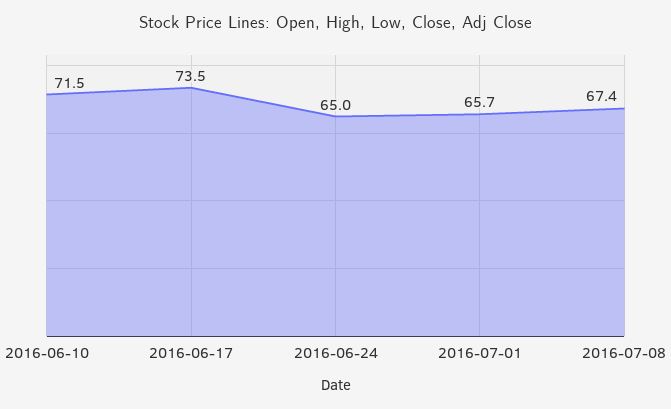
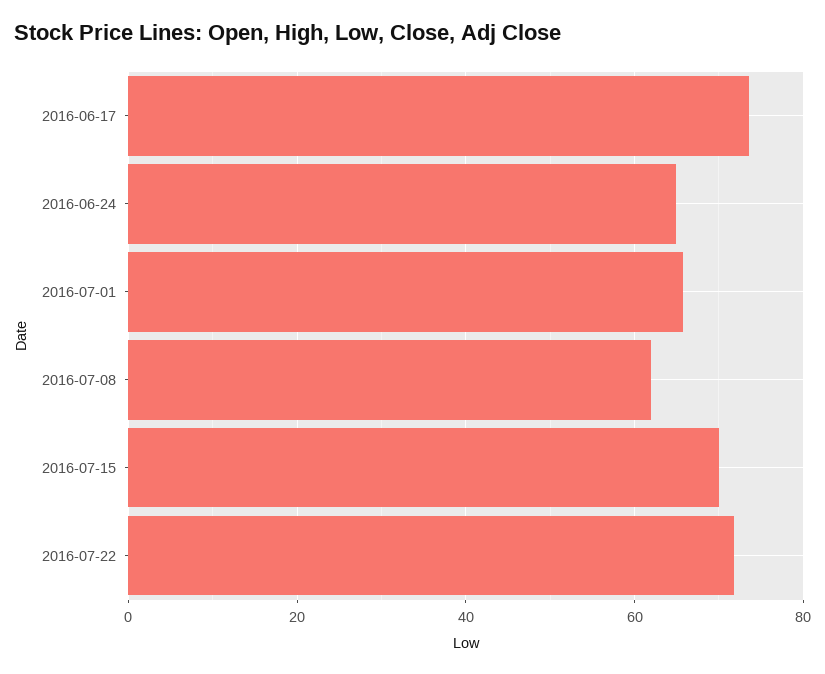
2016-06-10: 71.5 -> none
2016-07-08: 67.4 -> 62
2016-07-15: none -> 70
2016-07-22: none -> 72

